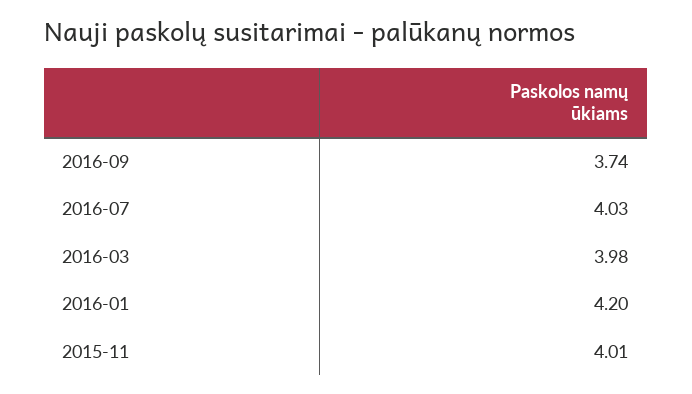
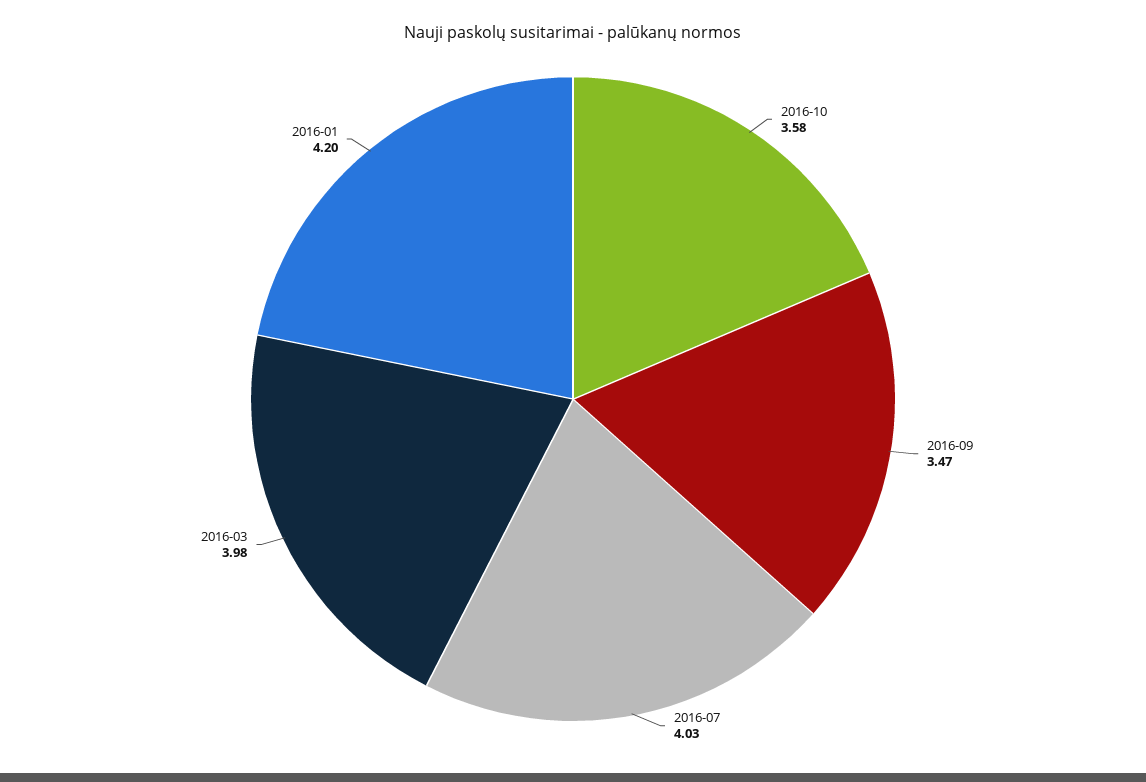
2016-09: 3.74 -> 3.47
2015-11: 4.01 -> none
2016-10: none -> 3.58

